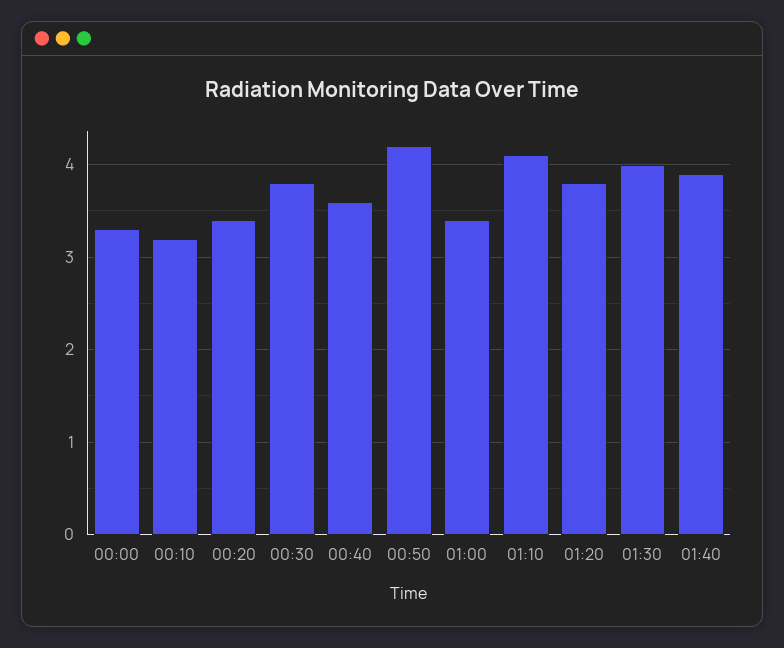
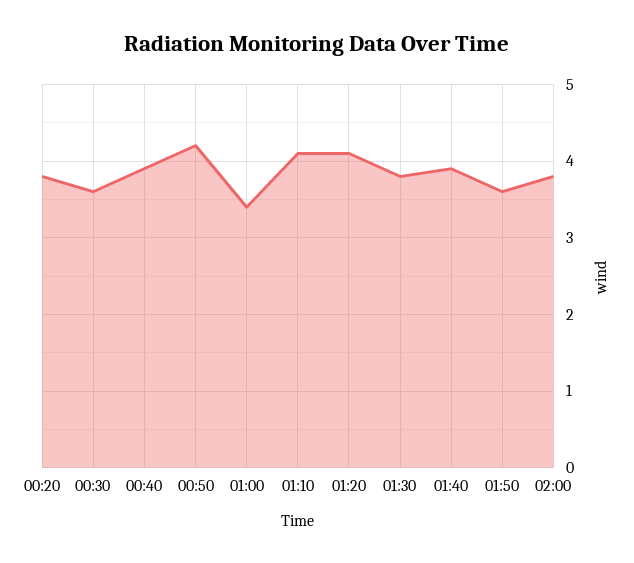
00:00: 3.3 -> none
00:10: 3.2 -> none
00:20: 3.4 -> 3.8
00:30: 3.8 -> 3.6
00:40: 3.6 -> 3.9
01:20: 3.8 -> 4.1
01:30: 4 -> 3.8
01:50: none -> 3.6
02:00: none -> 3.8

